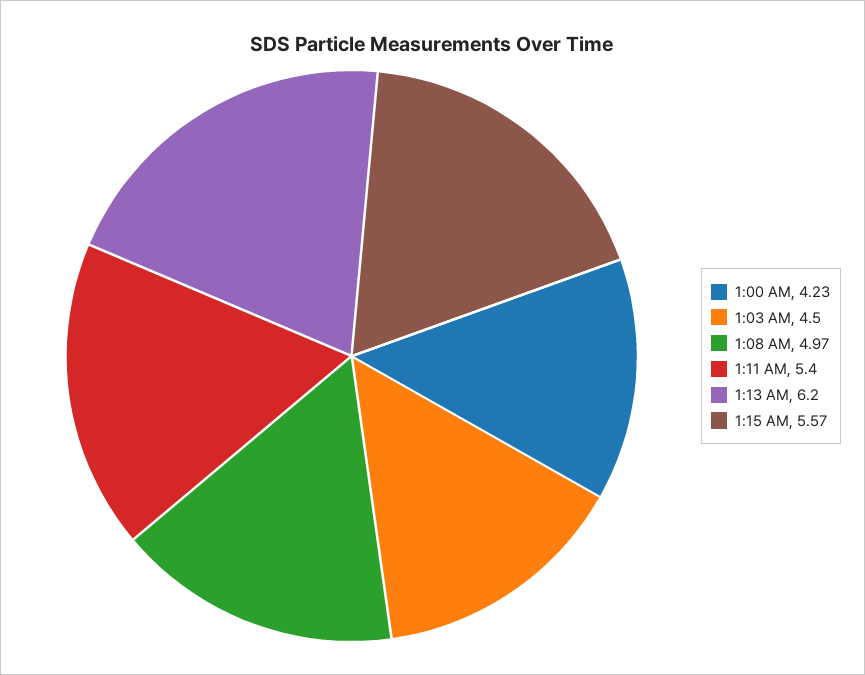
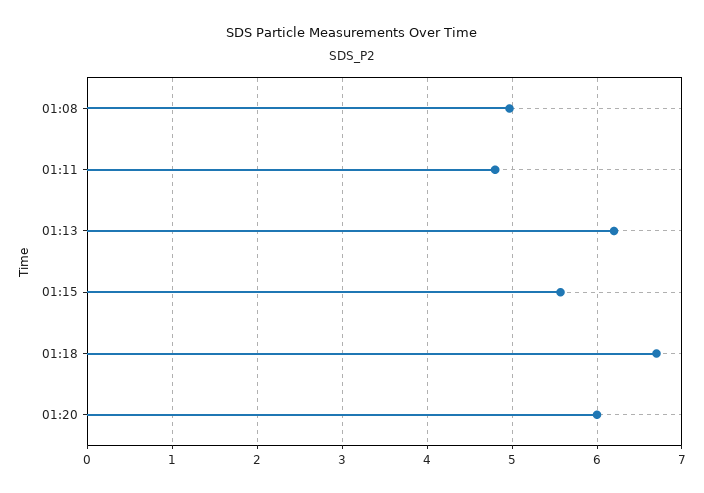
1:00 AM: 4.23 -> none
1:03 AM: 4.5 -> none
1:11 AM: 5.4 -> 4.8
01:18: none -> 6.7
01:20: none -> 6

